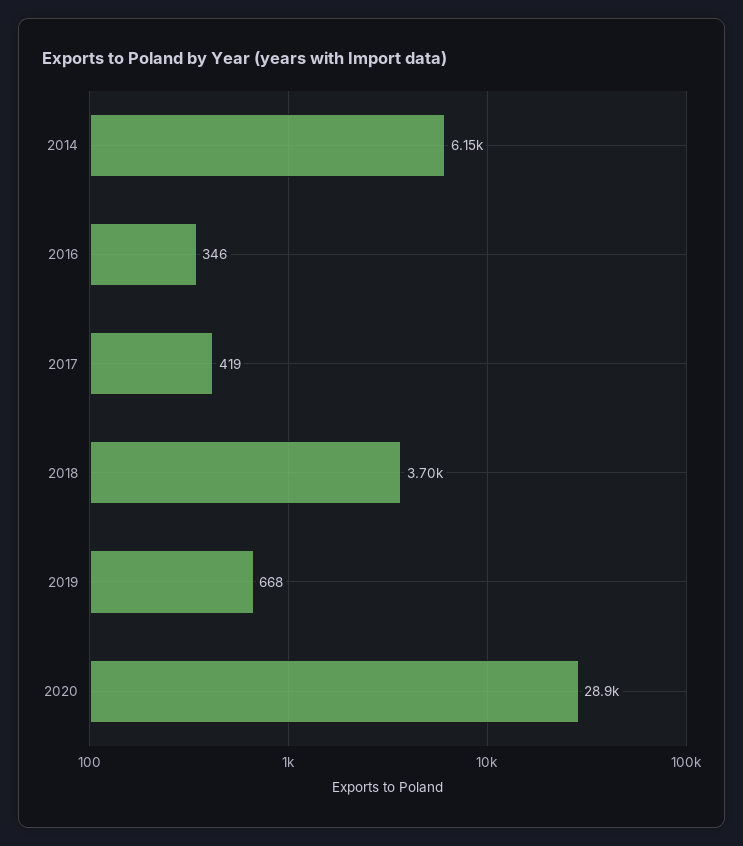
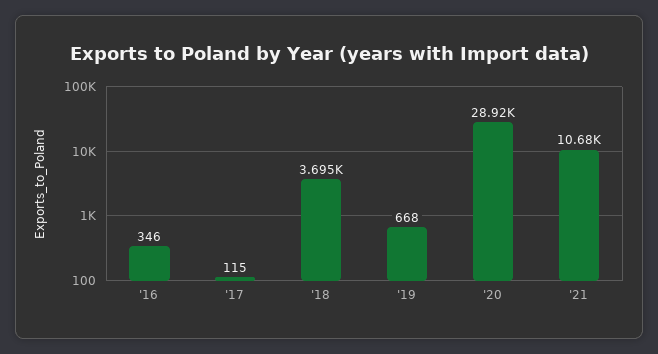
2014: 6150 -> none
2017: 419 -> 115
'21: none -> 10680

